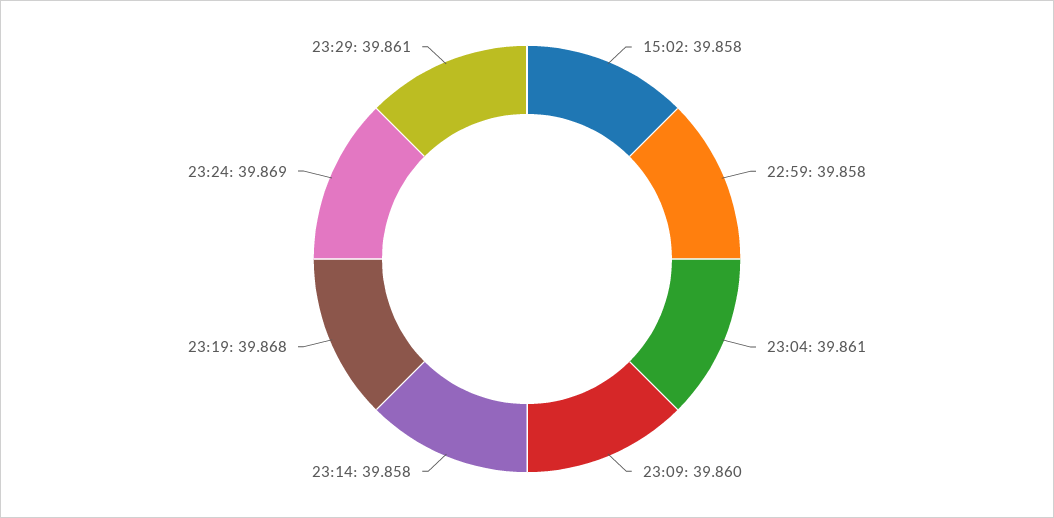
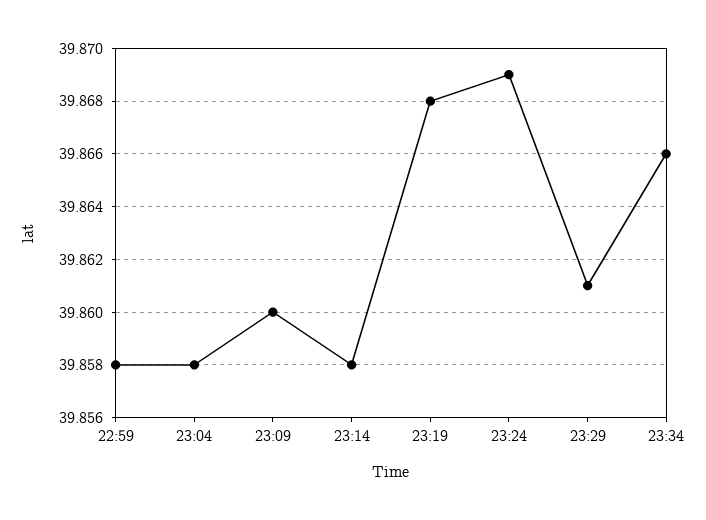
15:02: 39.858 -> none
23:04: 39.861 -> 39.858
23:34: none -> 39.866

